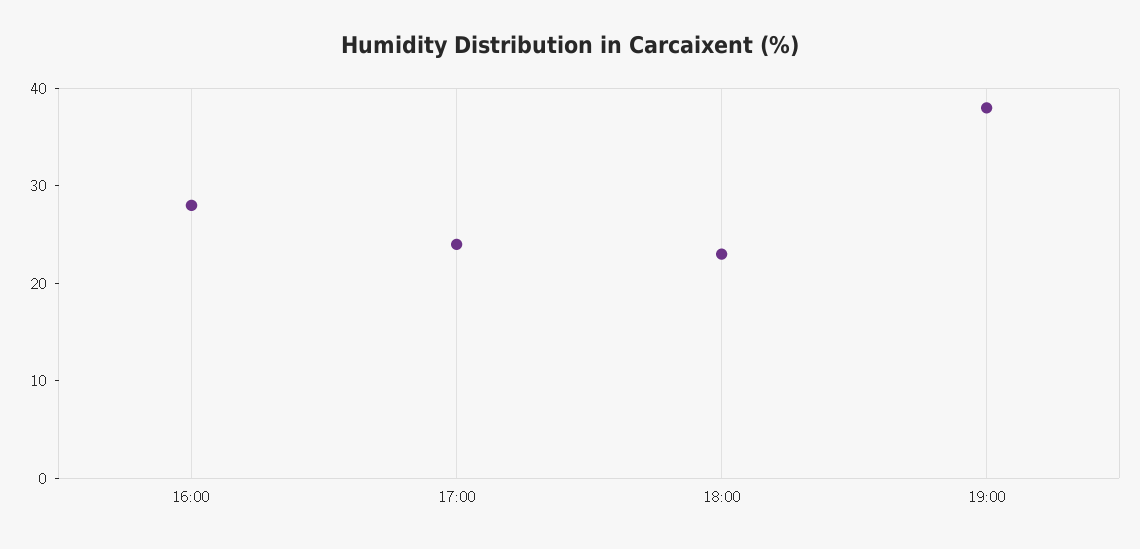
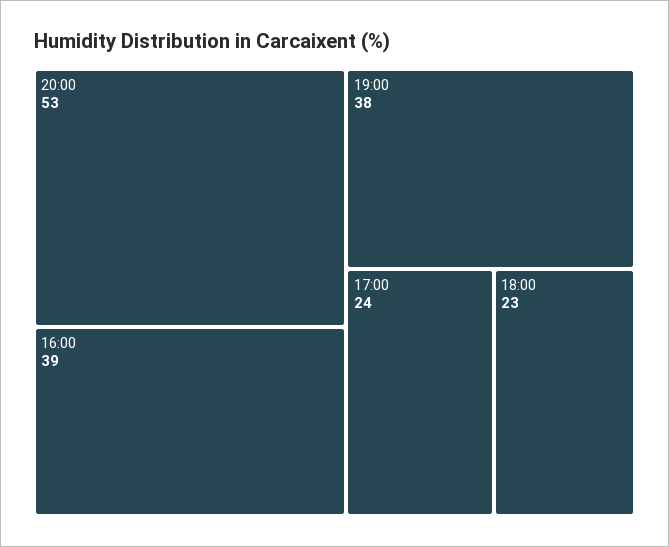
16:00: 28 -> 39
20:00: none -> 53

